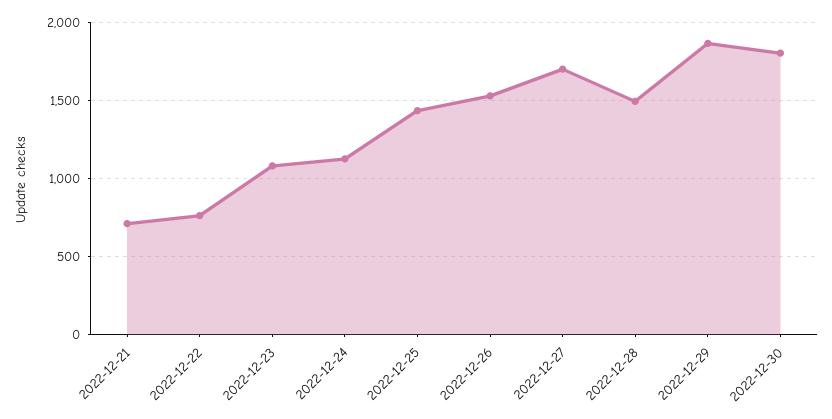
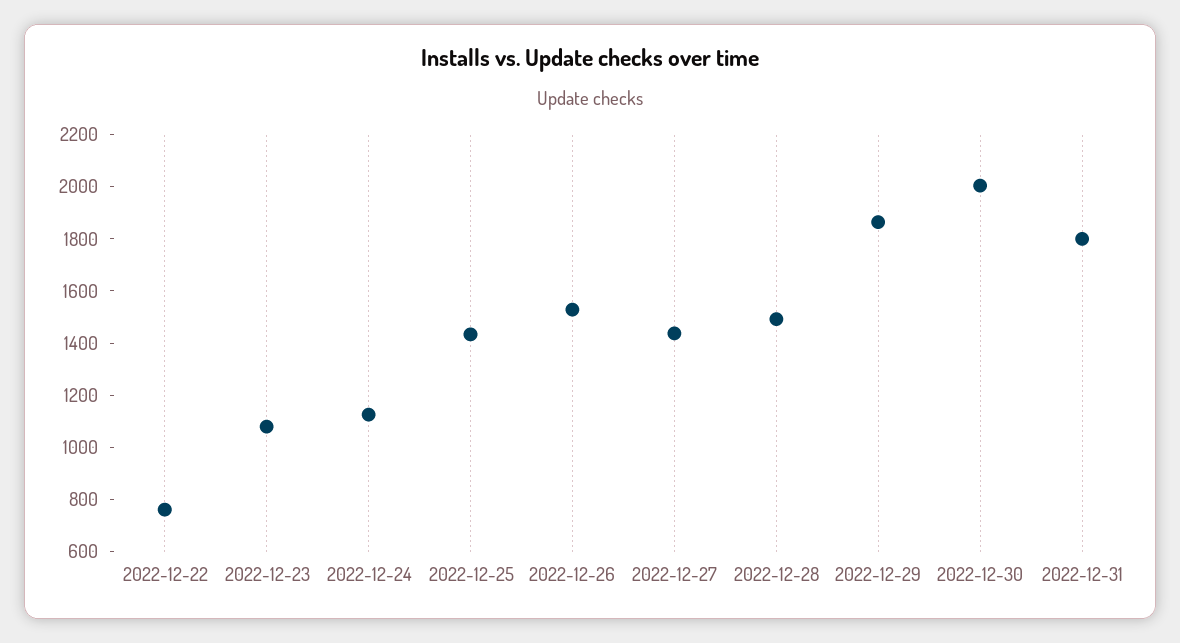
2022-12-21: 700 -> none
2022-12-27: 1700 -> 1450
2022-12-30: 1800 -> 2000
2022-12-31: none -> 1800

